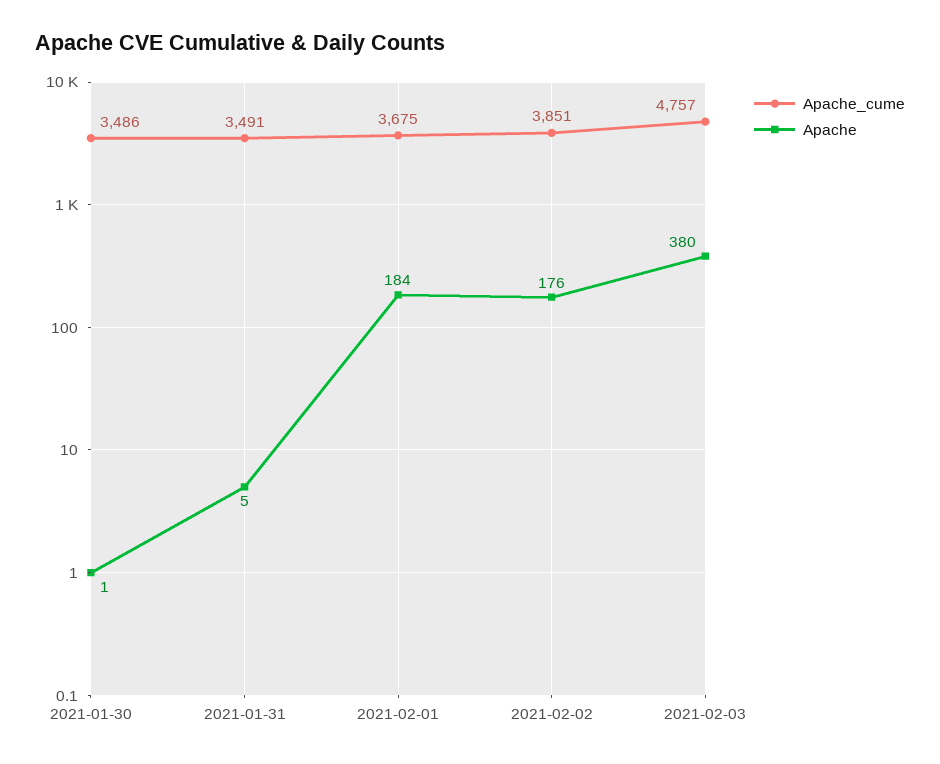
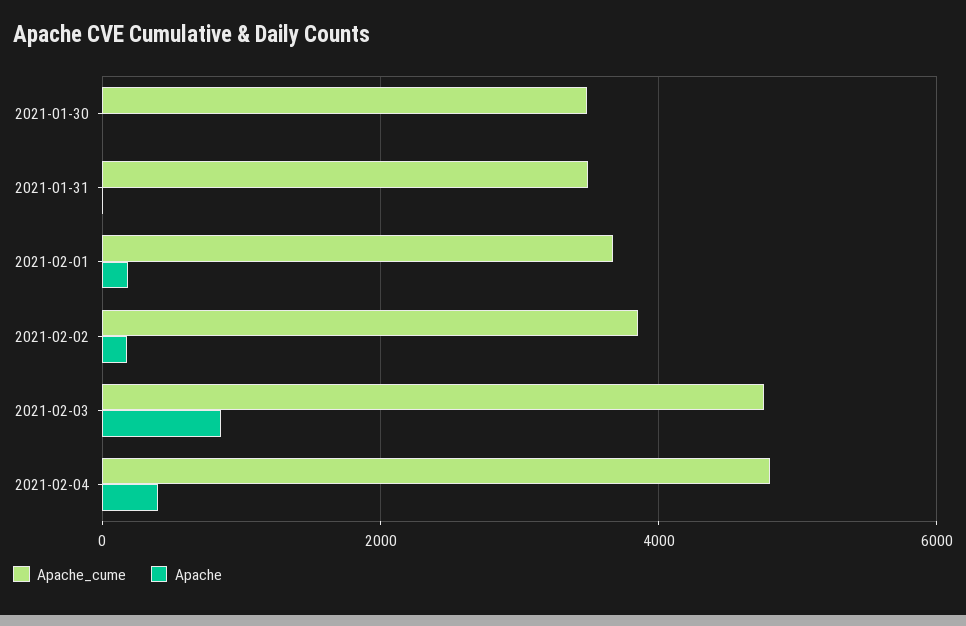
Apache, 2021-02-03: 380 -> 800
Apache_cume, 2021-02-04: none -> 4800
Apache, 2021-02-04: none -> 400

